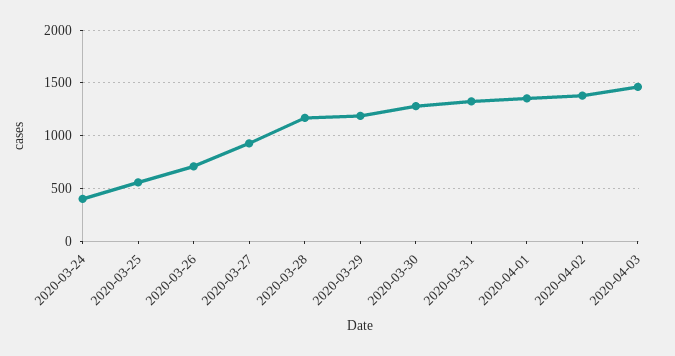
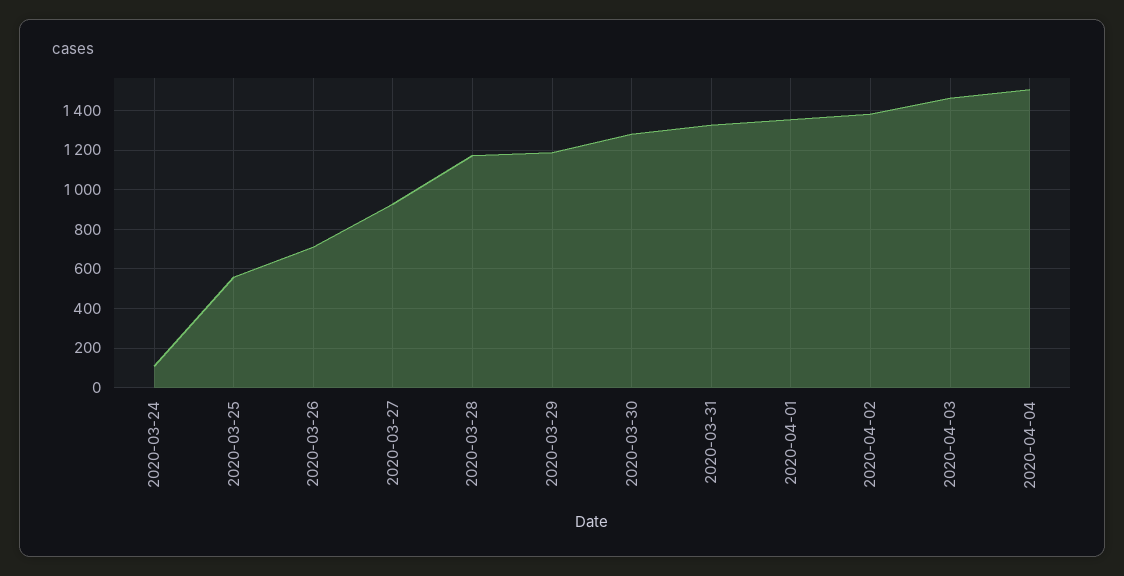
2020-03-24: 400 -> 100
2020-04-04: none -> 1500

